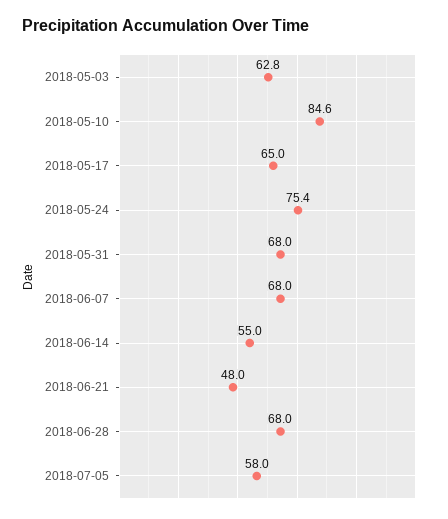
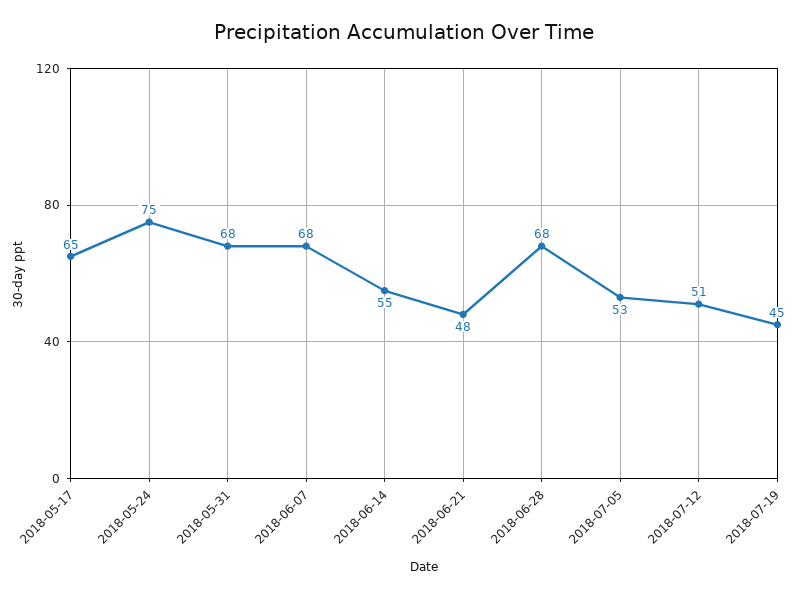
2018-05-03: 62.8 -> none
2018-05-10: 84.6 -> none
2018-07-05: 58 -> 53
2018-07-12: none -> 51
2018-07-19: none -> 45

